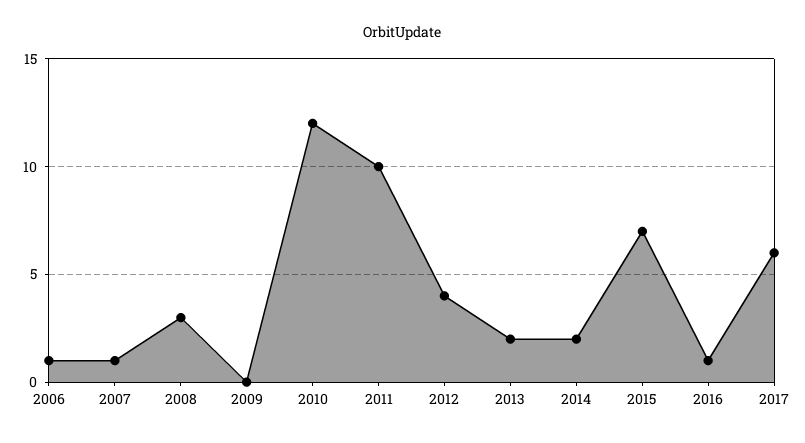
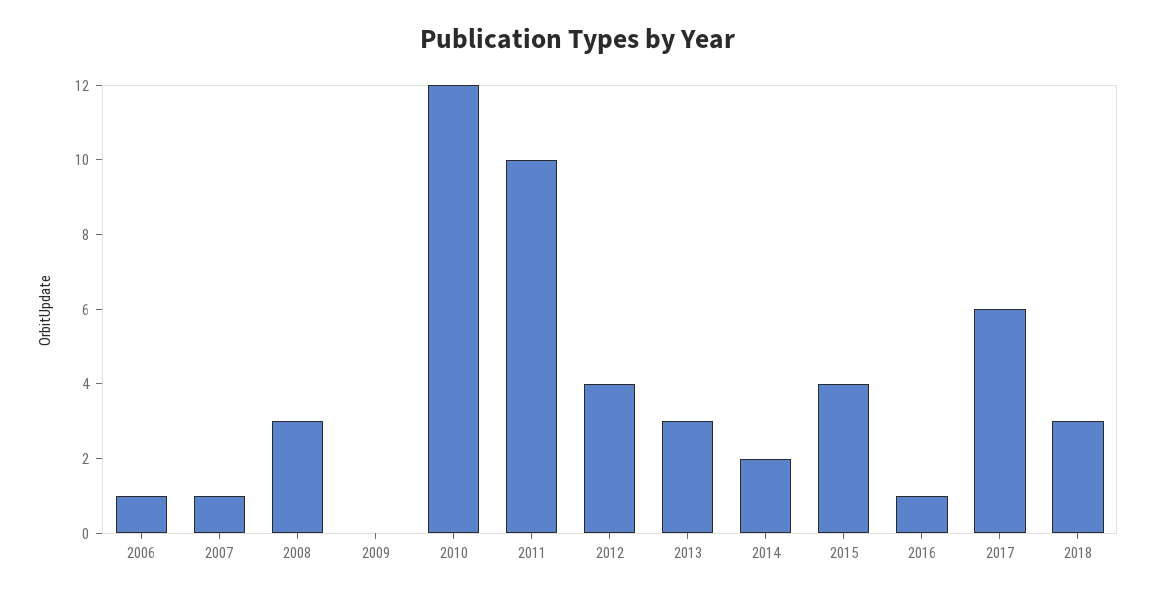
2013: 2 -> 3
2015: 7 -> 4
2018: none -> 3

